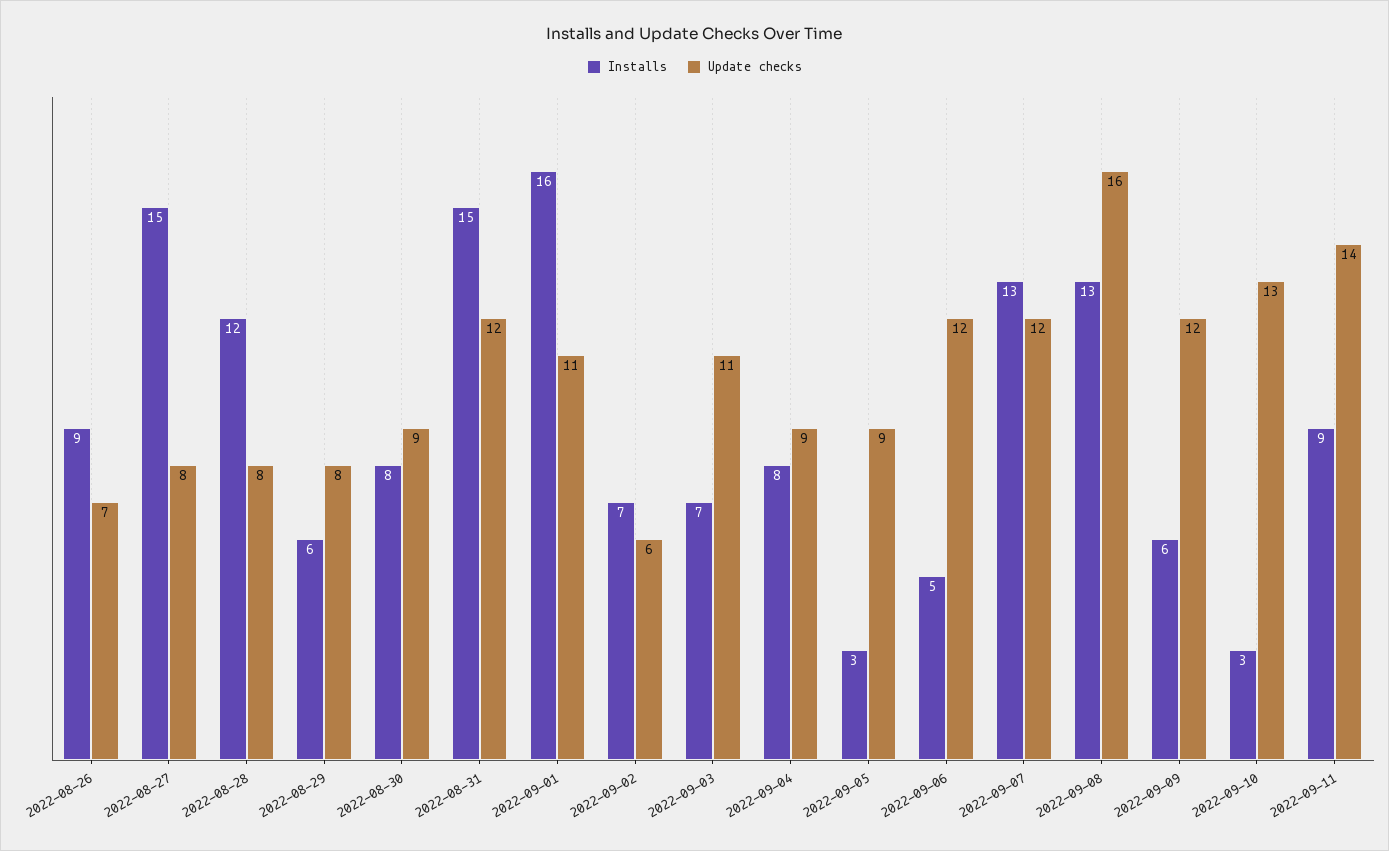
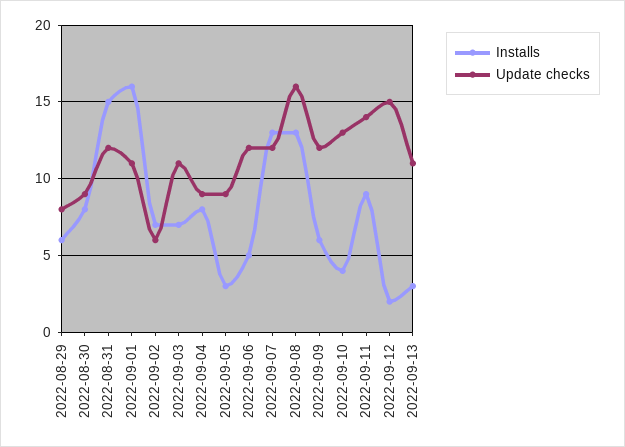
Installs, 2022-08-26: 9 -> none
Update checks, 2022-08-26: 7 -> none
Installs, 2022-08-27: 15 -> none
Update checks, 2022-08-27: 8 -> none
Installs, 2022-08-28: 12 -> none
Update checks, 2022-08-28: 8 -> none
Installs, 2022-09-10: 3 -> 4
Installs, 2022-09-12: none -> 2
Update checks, 2022-09-12: none -> 15
Installs, 2022-09-13: none -> 3
Update checks, 2022-09-13: none -> 11

